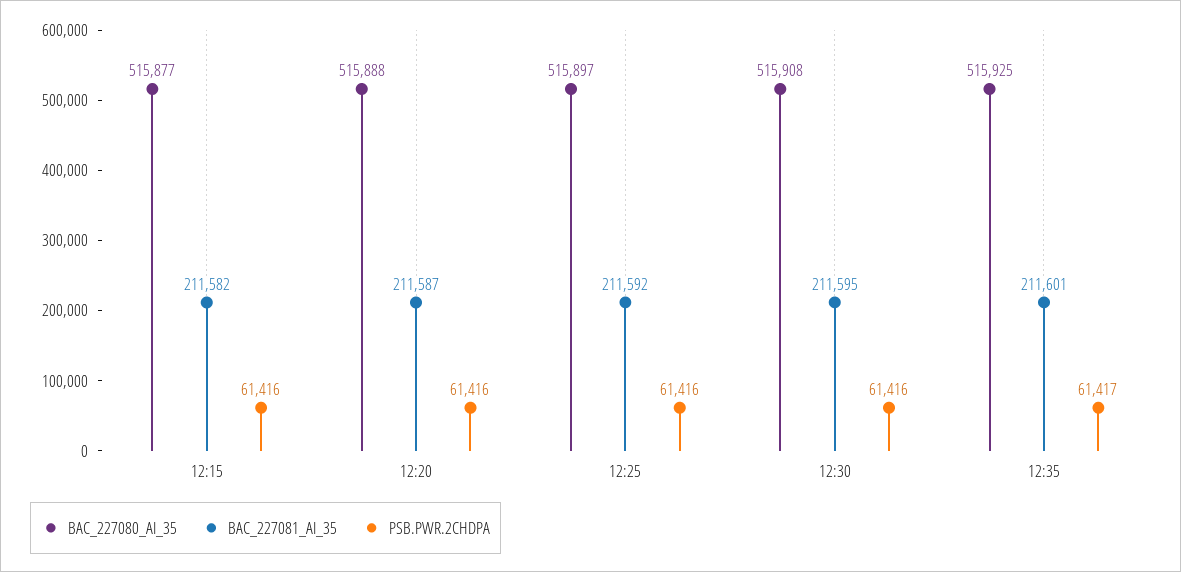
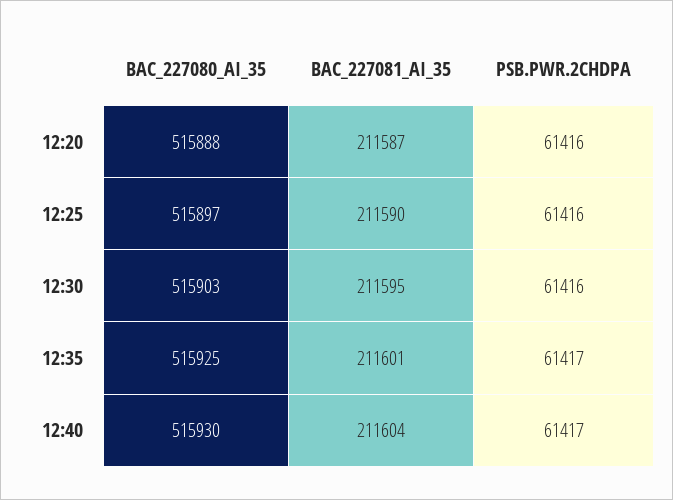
BAC_227080_AI_35, 12:15: 515877 -> none
BAC_227081_AI_35, 12:15: 211582 -> none
PSB.PWR.2CHDPA, 12:15: 61416 -> none
BAC_227081_AI_35, 12:25: 211592 -> 211590
BAC_227080_AI_35, 12:30: 515908 -> 515903
BAC_227080_AI_35, 12:40: none -> 515930
BAC_227081_AI_35, 12:40: none -> 211604
PSB.PWR.2CHDPA, 12:40: none -> 61417

